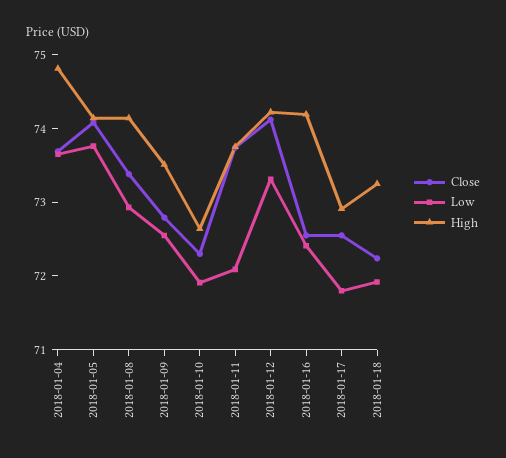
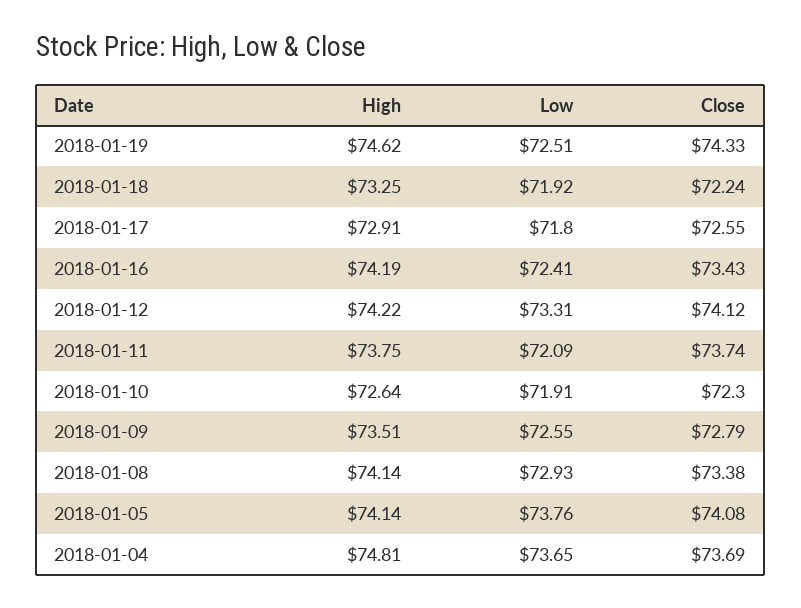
Close, 2018-01-16: 72.6 -> 73.43
High, 2018-01-19: none -> 74.62
Low, 2018-01-19: none -> 72.51
Close, 2018-01-19: none -> 74.33

